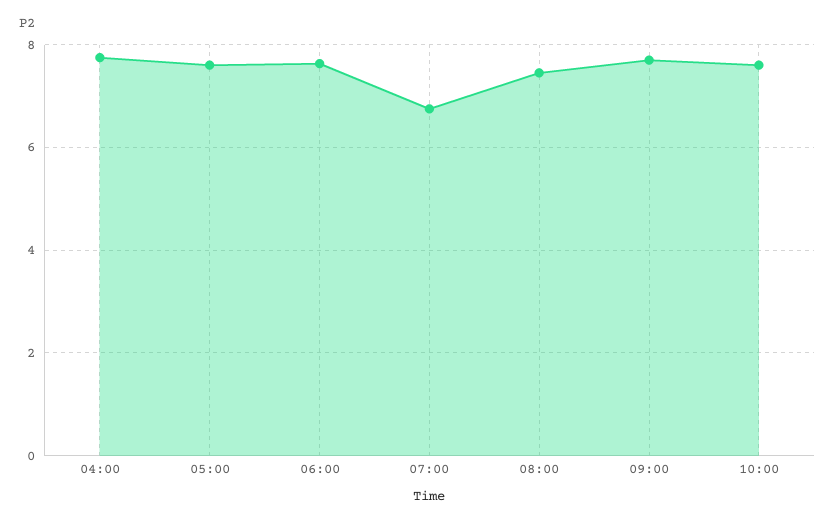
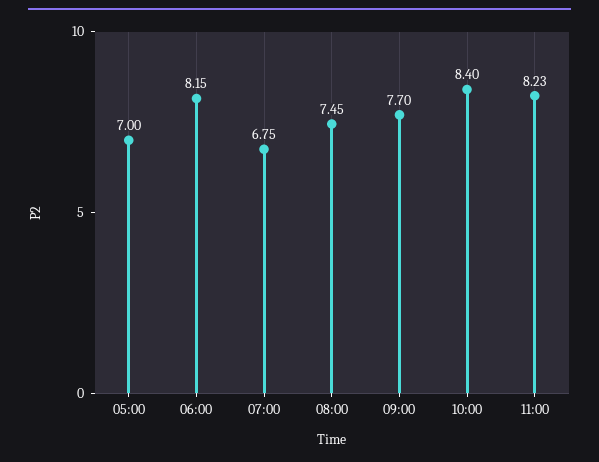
04:00: 7.8 -> none
05:00: 7.6 -> 7
06:00: 7.6 -> 8.15
10:00: 7.6 -> 8.4
11:00: none -> 8.23

